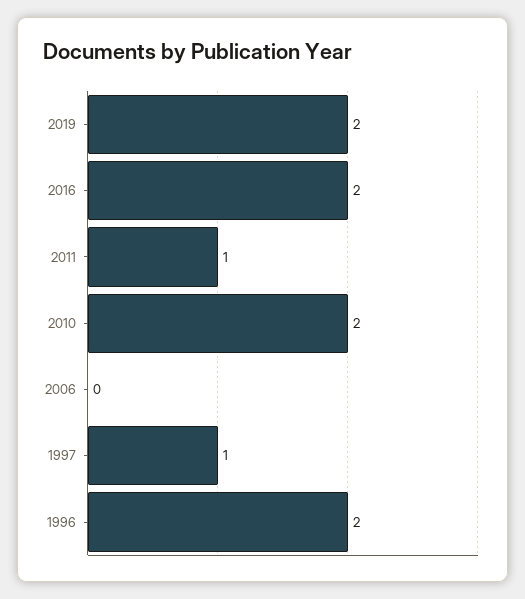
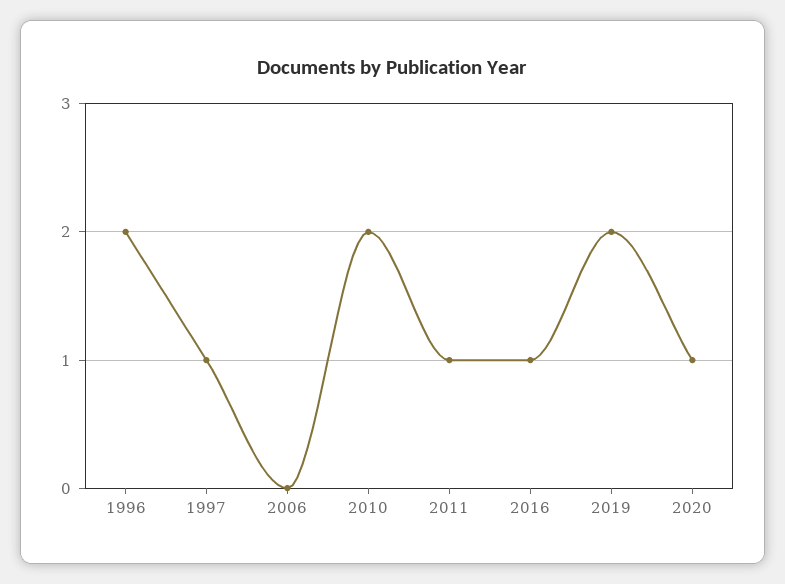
2016: 2 -> 1
2020: none -> 1

